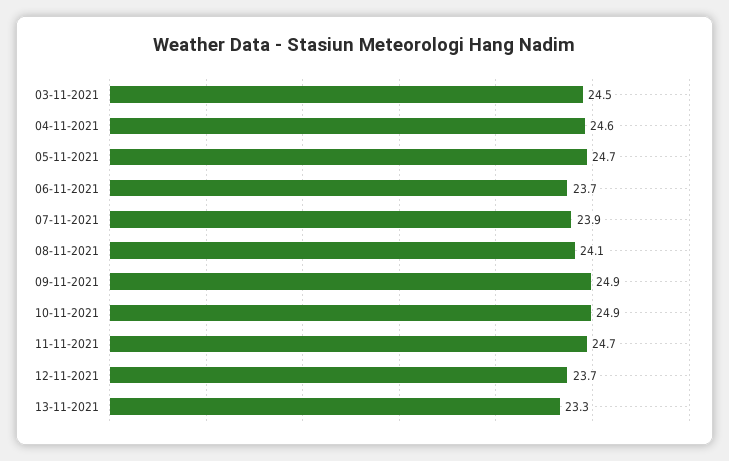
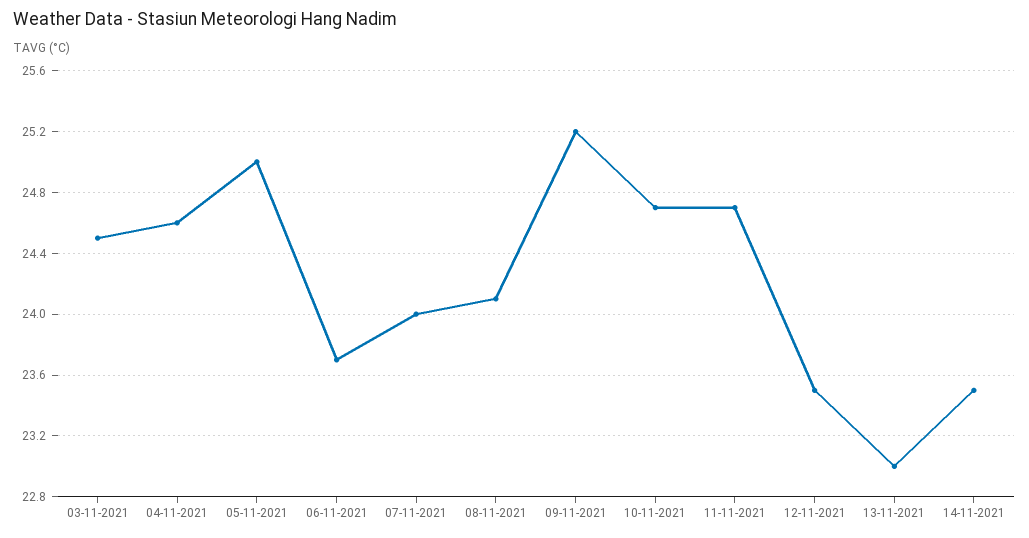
05-11-2021: 24.7 -> 25
07-11-2021: 23.9 -> 24
09-11-2021: 24.9 -> 25.2
10-11-2021: 24.9 -> 24.7
12-11-2021: 23.7 -> 23.5
13-11-2021: 23.3 -> 23
14-11-2021: none -> 23.5

